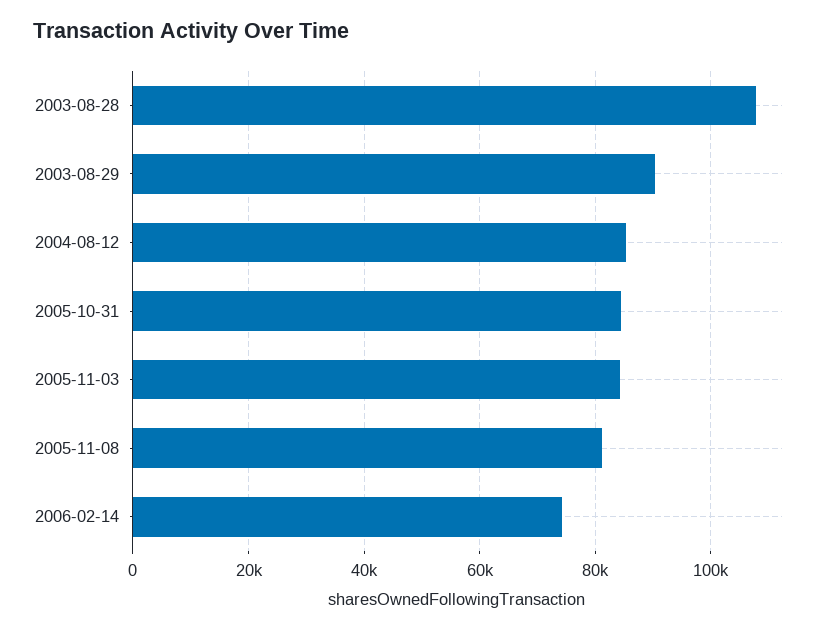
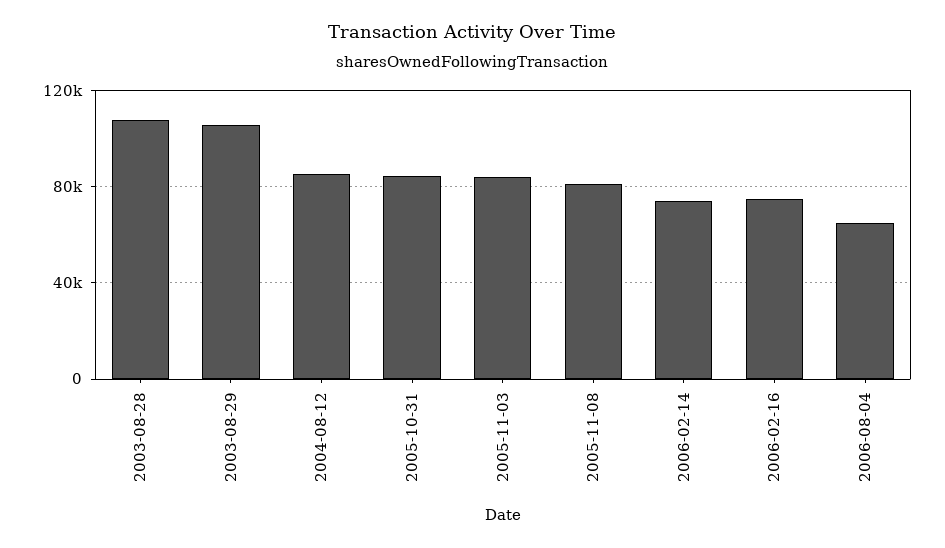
2003-08-29: 90000 -> 105000
2006-02-16: none -> 75000
2006-08-04: none -> 65000

